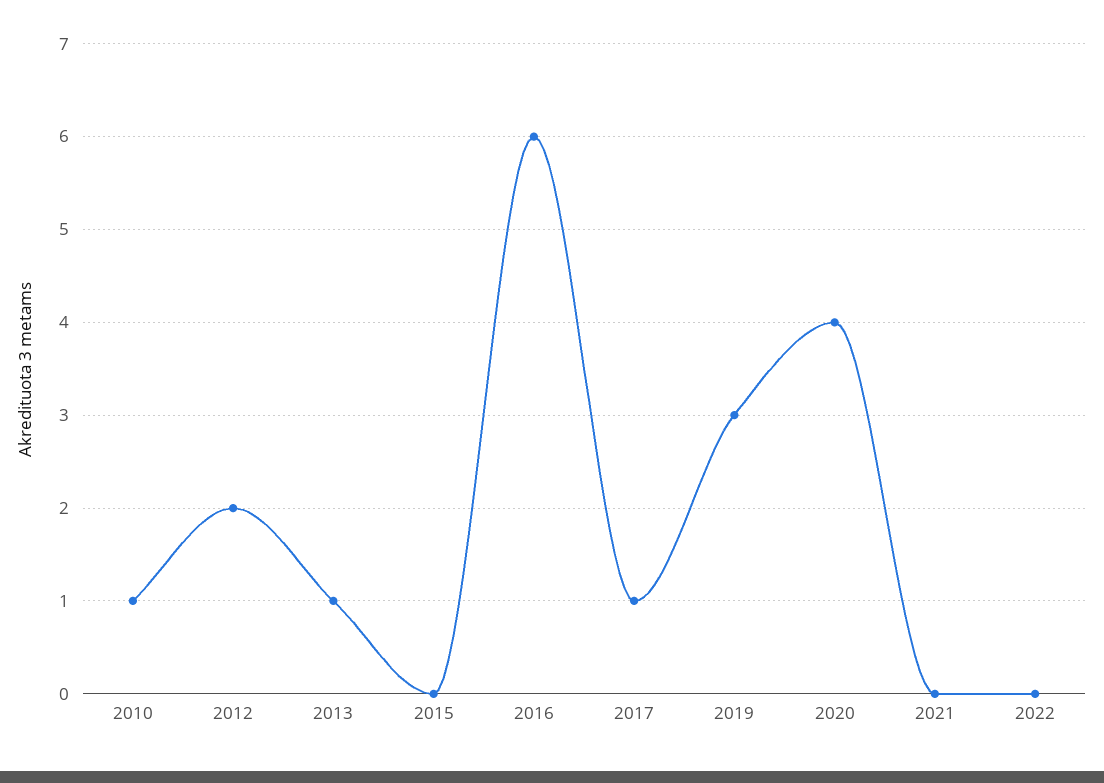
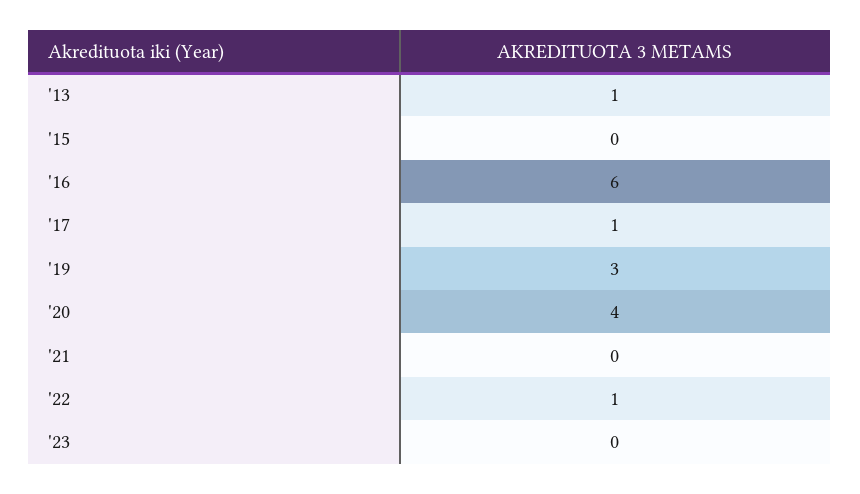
2010: 1 -> none
2012: 2 -> none
2022: 0 -> 1
'23: none -> 0

